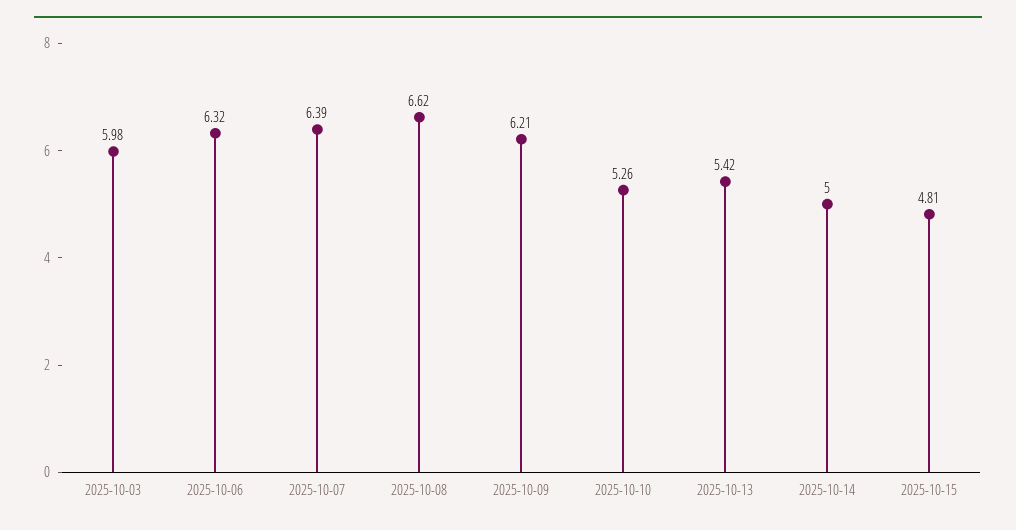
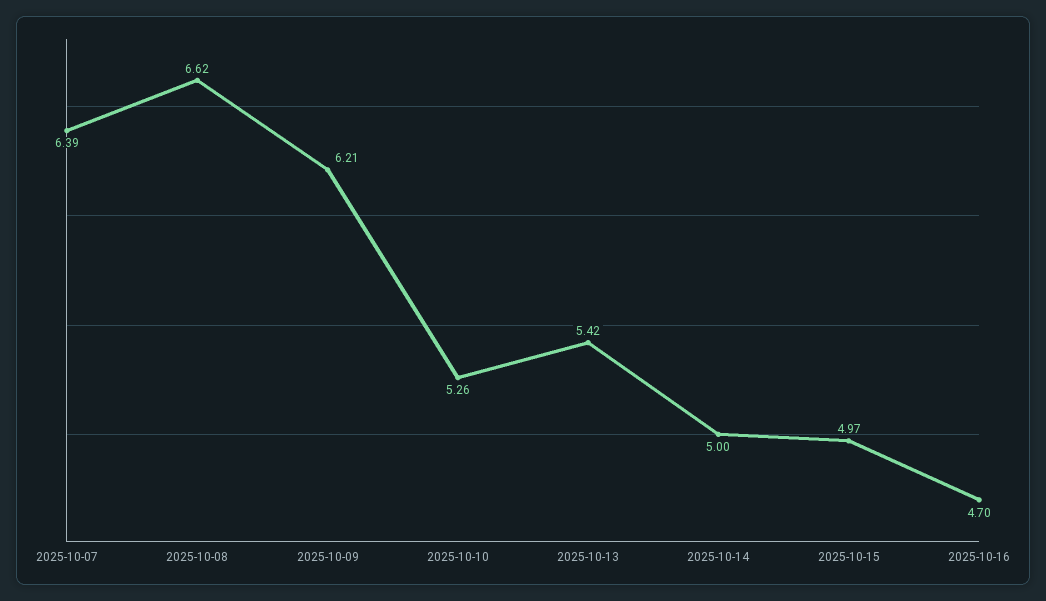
2025-10-03: 5.98 -> none
2025-10-06: 6.32 -> none
2025-10-15: 4.81 -> 4.97
2025-10-16: none -> 4.7

